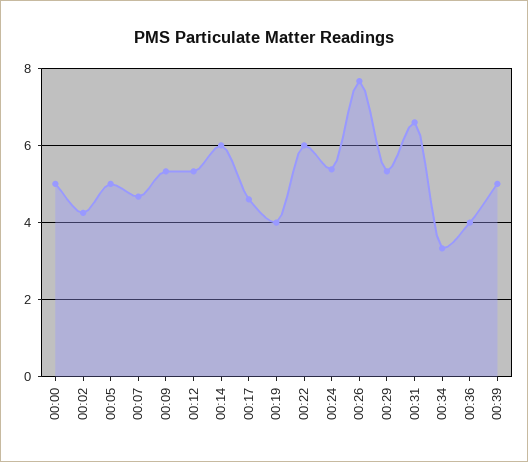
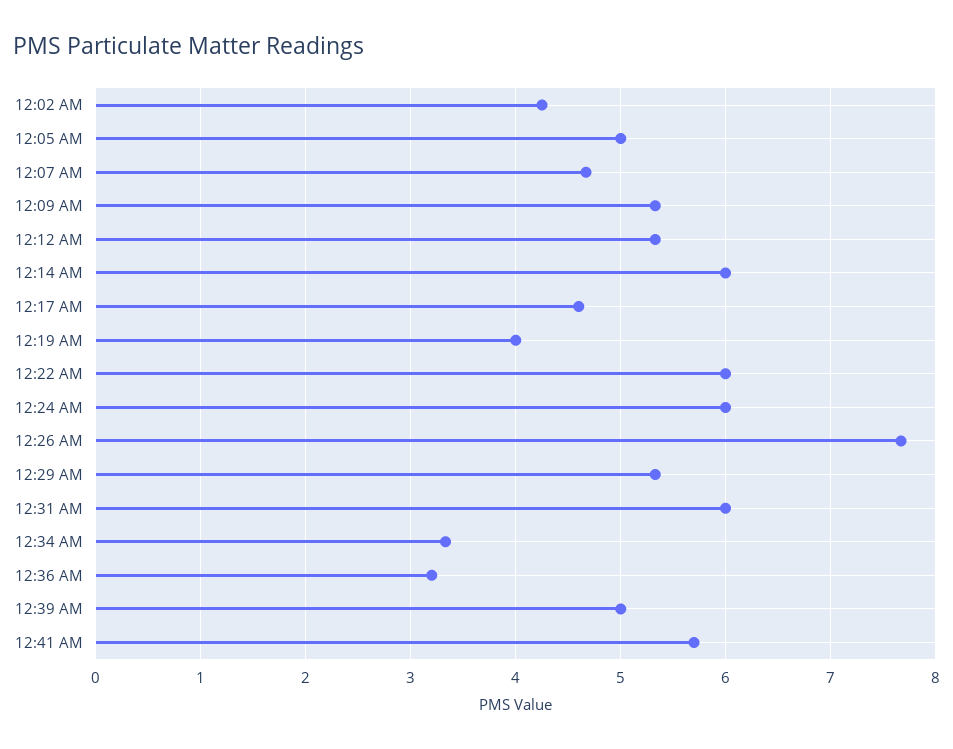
00:00: 5 -> none
00:24: 5.4 -> 6
00:31: 6.6 -> 6
00:36: 4 -> 3.2
12:41 AM: none -> 5.7

